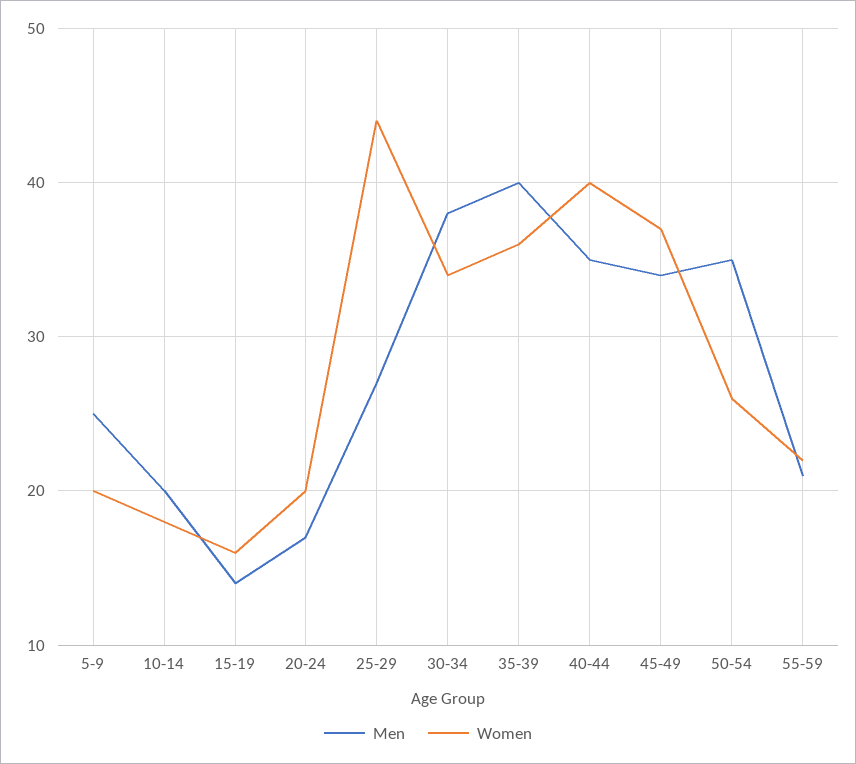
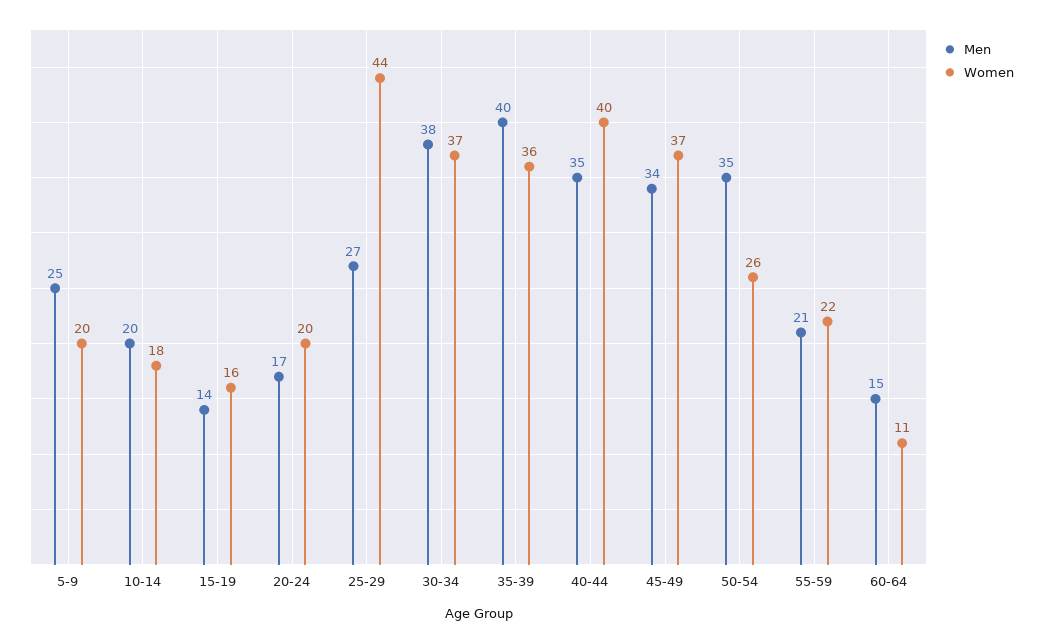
Women, 30-34: 34 -> 37
Men, 60-64: none -> 15
Women, 60-64: none -> 11

